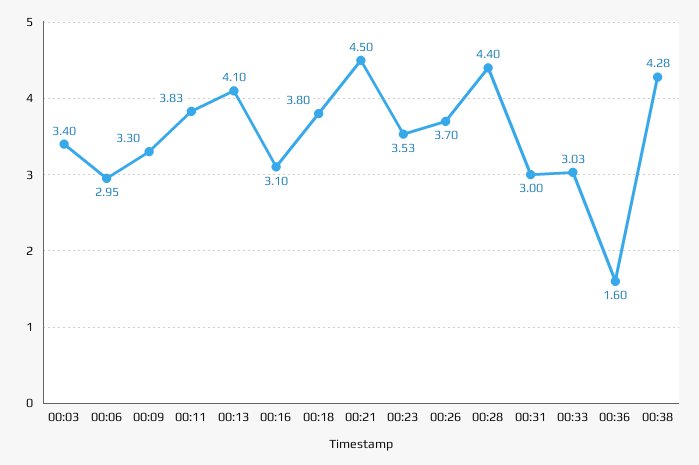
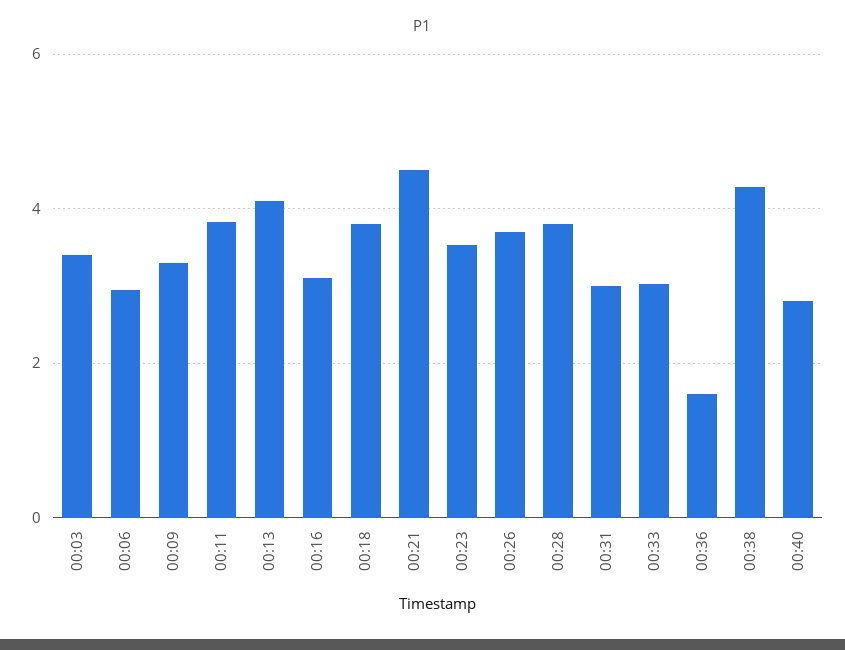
00:28: 4.4 -> 3.8
00:40: none -> 2.8

